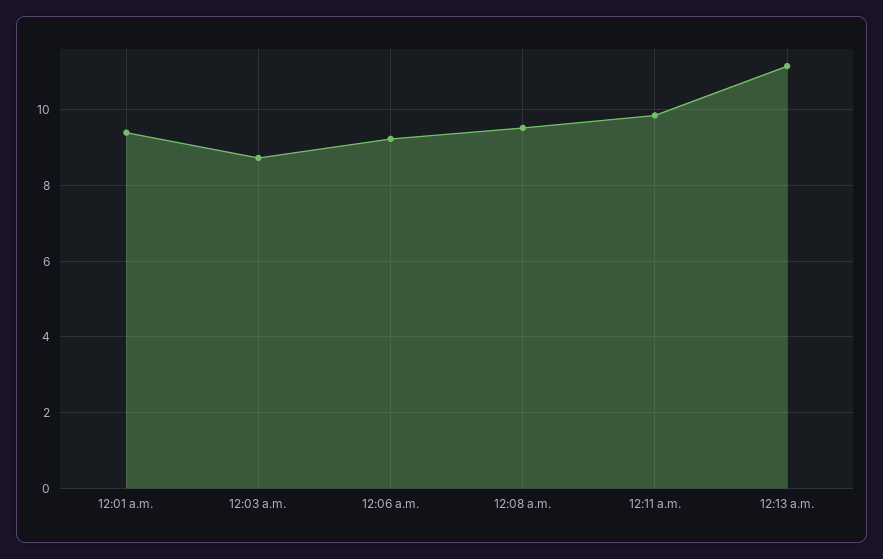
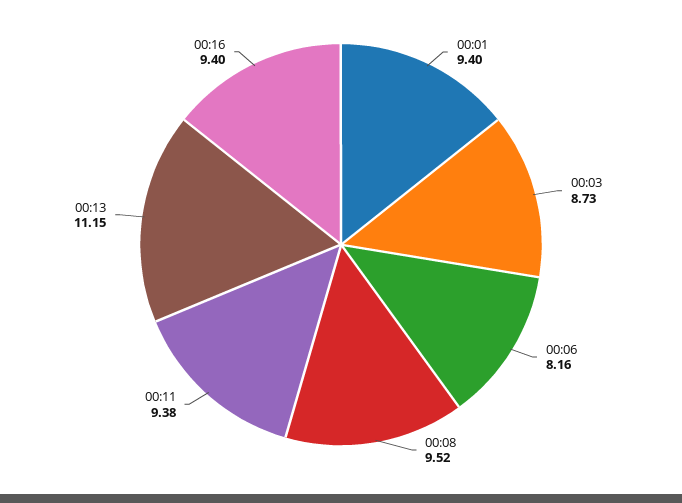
12:06 a.m.: 9.2 -> 8.16
12:11 a.m.: 9.8 -> 9.38
00:16: none -> 9.4

